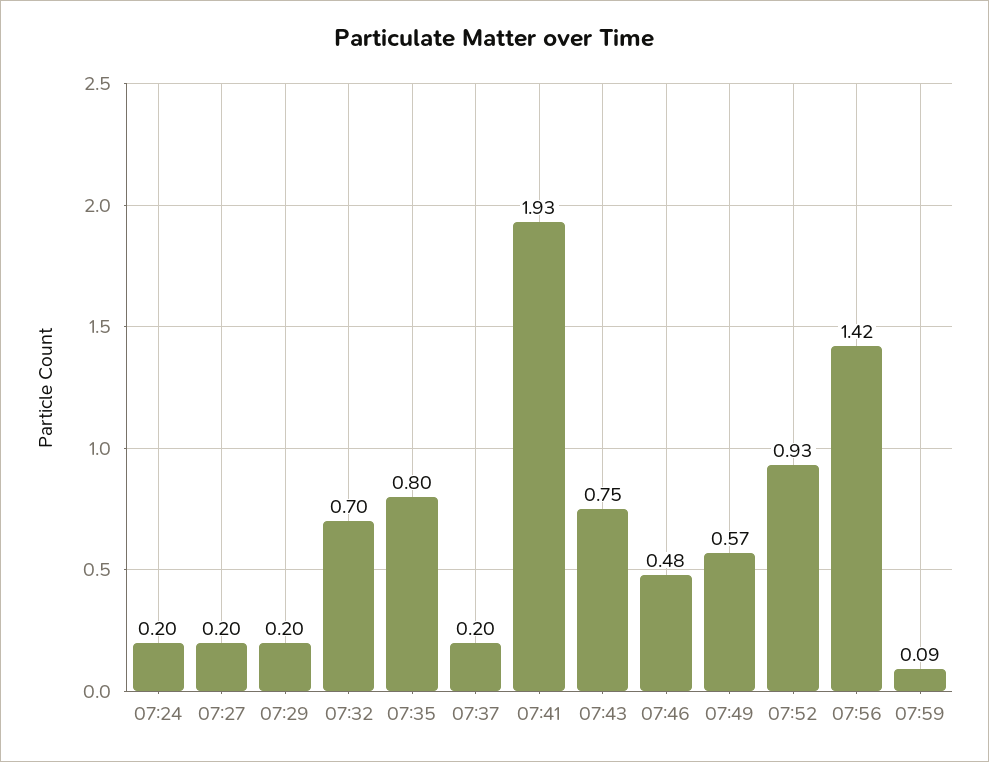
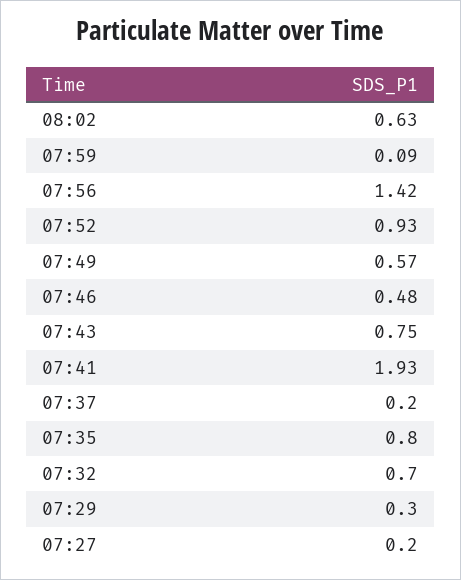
07:24: 0.2 -> none
07:29: 0.2 -> 0.3
08:02: none -> 0.63

